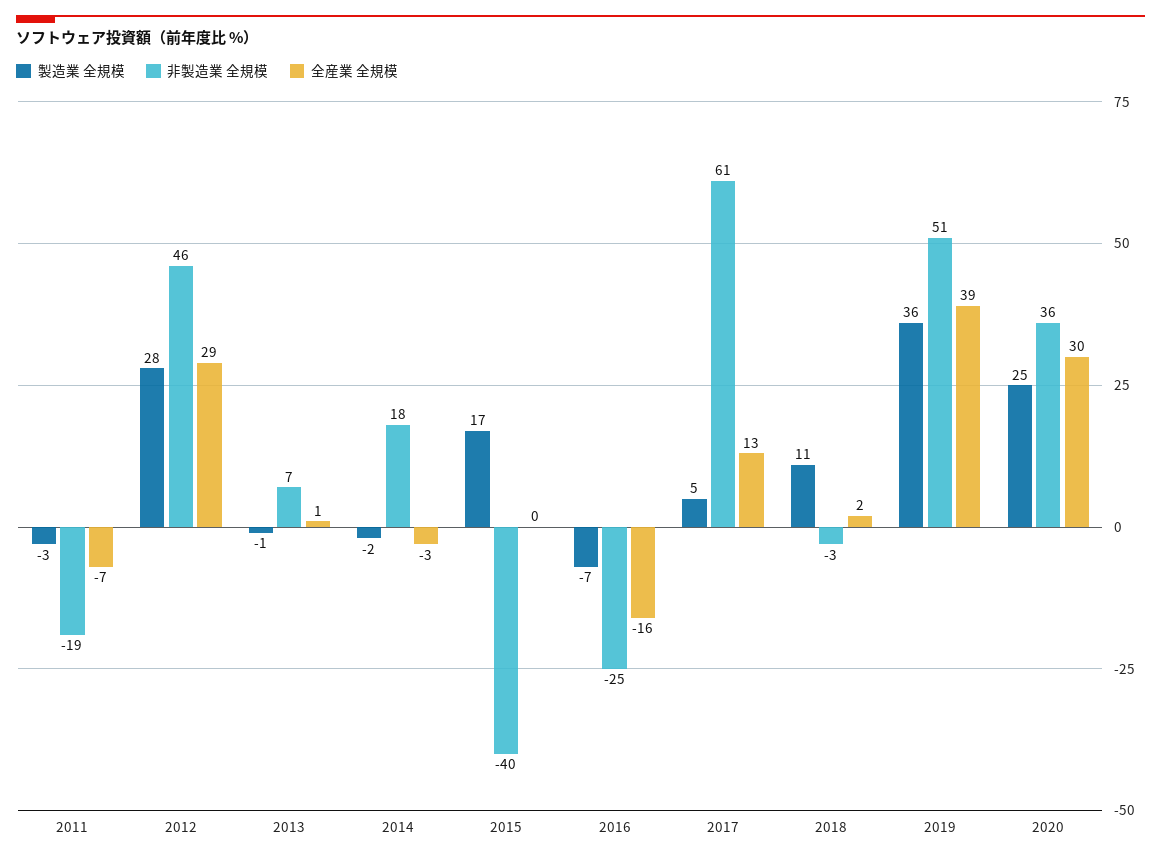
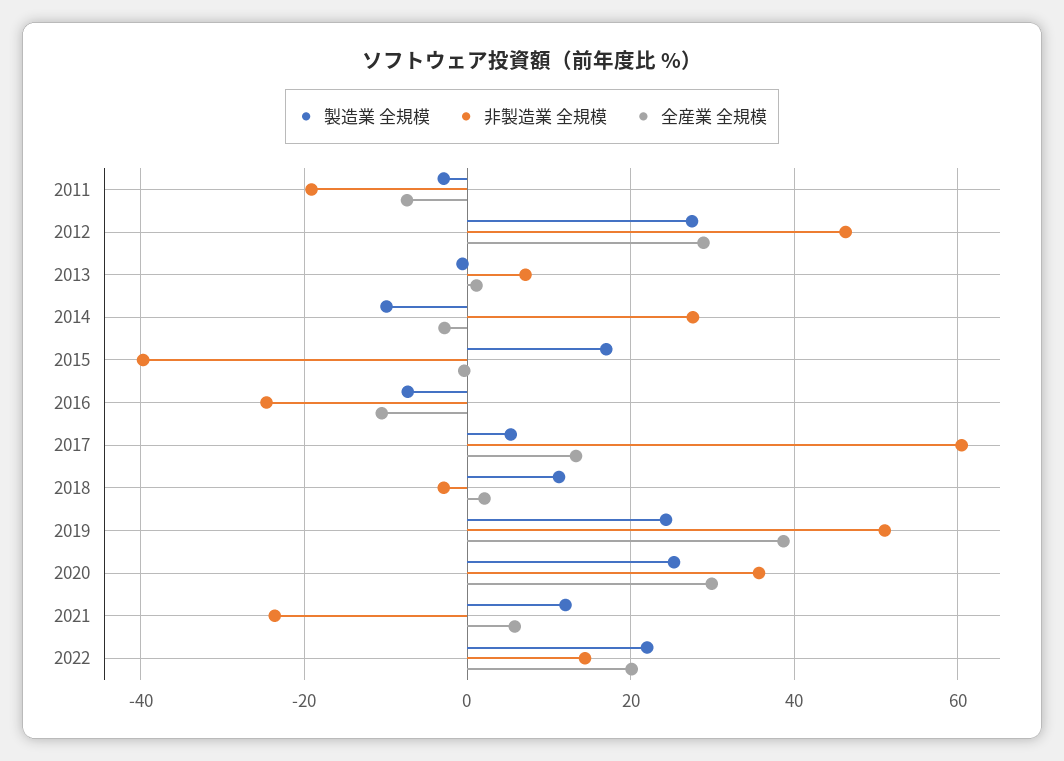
製造業 全規模, 2014: -2 -> -10
非製造業 全規模, 2014: 18 -> 28
全産業 全規模, 2016: -16 -> -10
製造業 全規模, 2019: 36 -> 24
製造業 全規模, 2021: none -> 12
非製造業 全規模, 2021: none -> -24
全産業 全規模, 2021: none -> 6
製造業 全規模, 2022: none -> 22
非製造業 全規模, 2022: none -> 14
全産業 全規模, 2022: none -> 20

